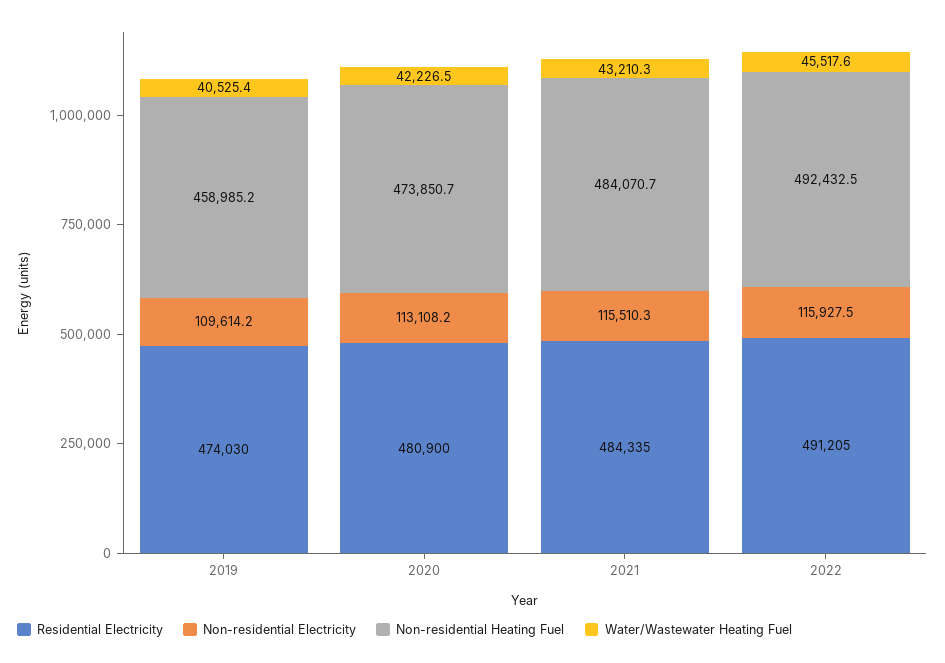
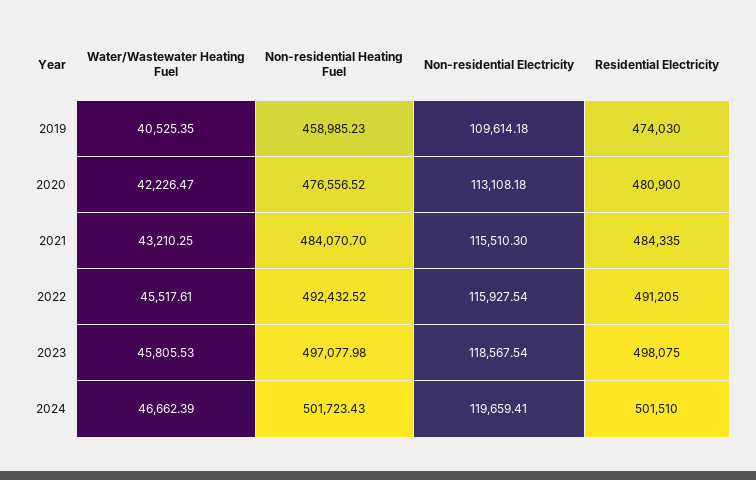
Non-residential Heating Fuel, 2020: 473850.7 -> 476556.52
Water/Wastewater Heating Fuel, 2023: none -> 45805.53
Non-residential Heating Fuel, 2023: none -> 497077.98
Non-residential Electricity, 2023: none -> 118567.54
Residential Electricity, 2023: none -> 498075
Water/Wastewater Heating Fuel, 2024: none -> 46662.39
Non-residential Heating Fuel, 2024: none -> 501723.43
Non-residential Electricity, 2024: none -> 119659.41
Residential Electricity, 2024: none -> 501510

